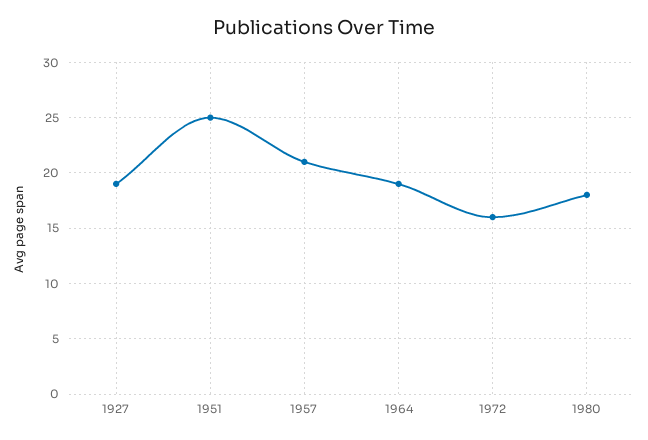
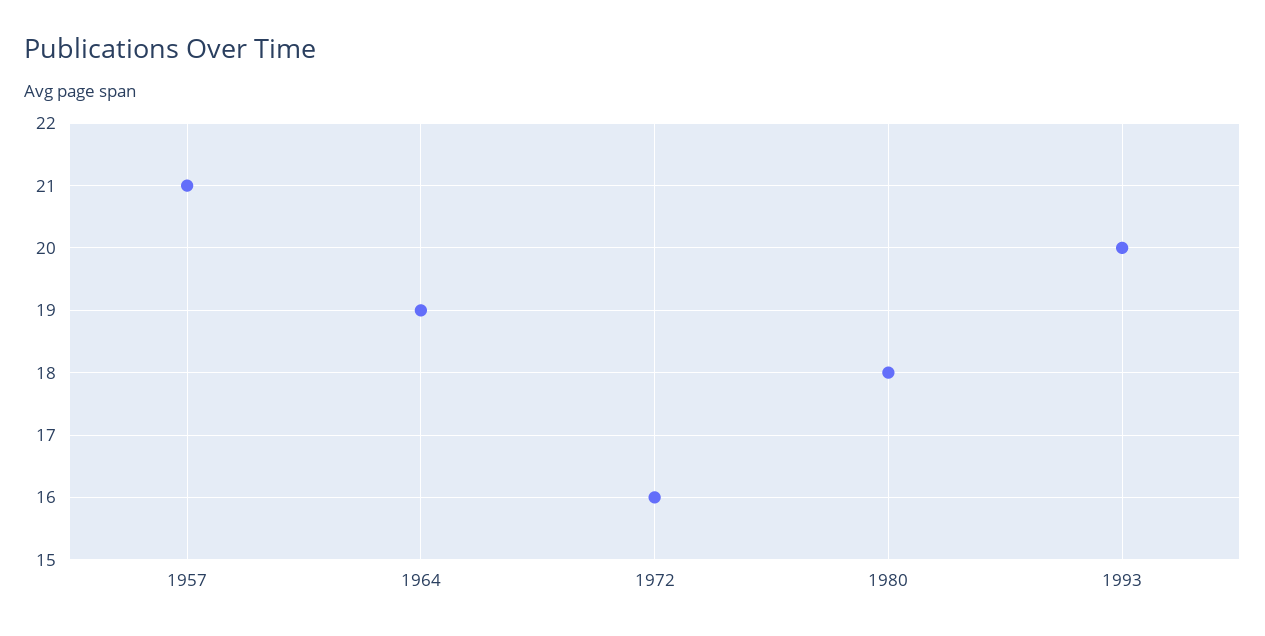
1927: 19 -> none
1951: 25 -> none
1993: none -> 20

